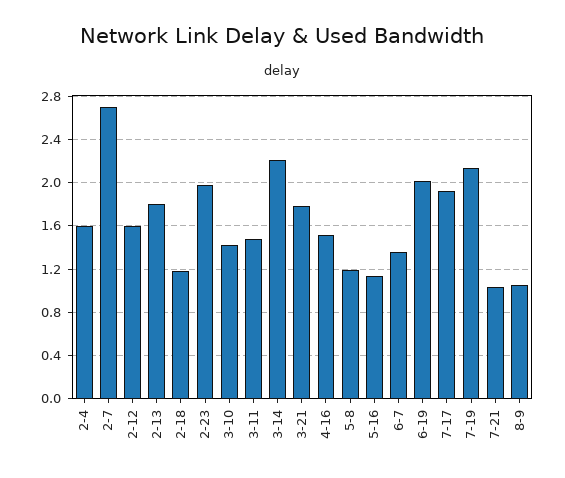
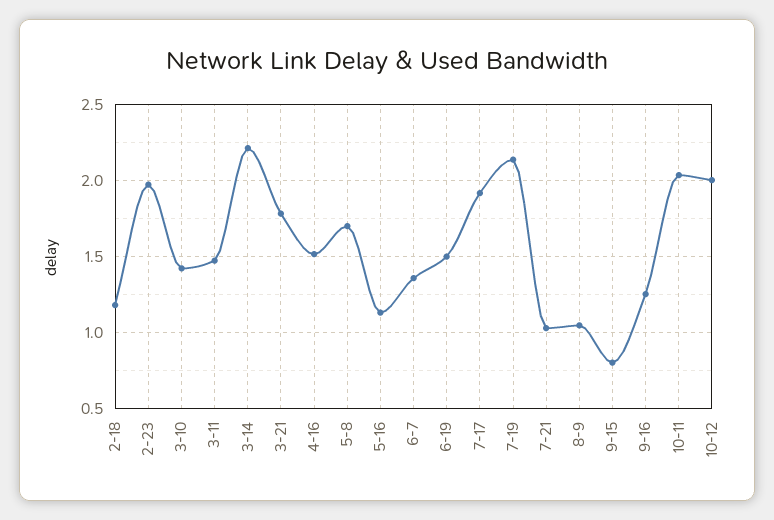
2-4: 1.6 -> none
2-7: 2.7 -> none
2-12: 1.6 -> none
2-13: 1.8 -> none
5-8: 1.2 -> 1.7
6-19: 2 -> 1.5
9-15: none -> 0.8
9-16: none -> 1.25
10-11: none -> 2.05
10-12: none -> 2

